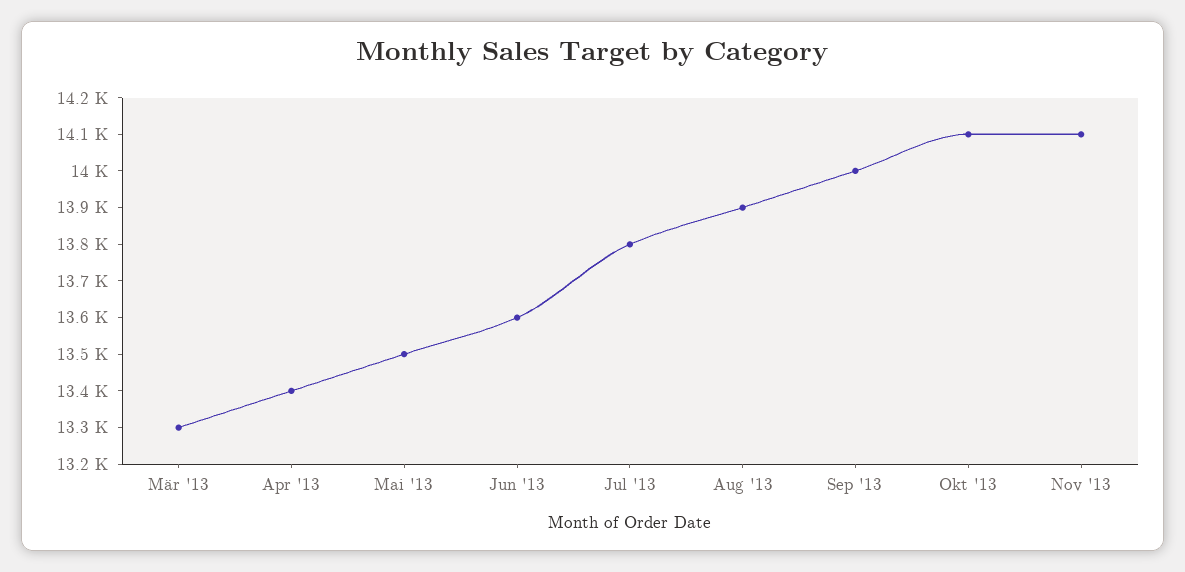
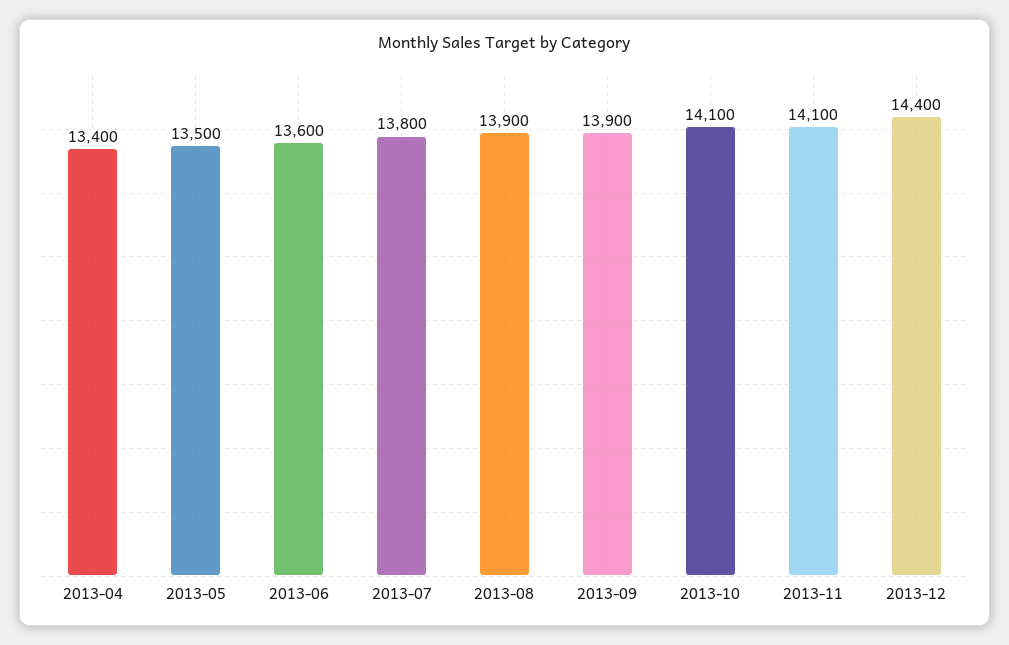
Mär '13: 13300 -> none
Sep '13: 14000 -> 13900
2013-12: none -> 14400

